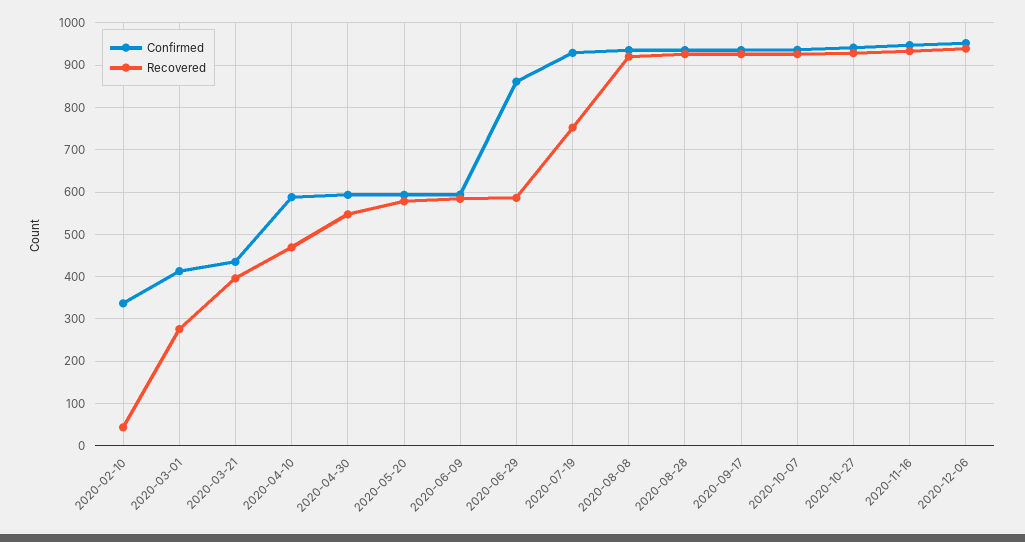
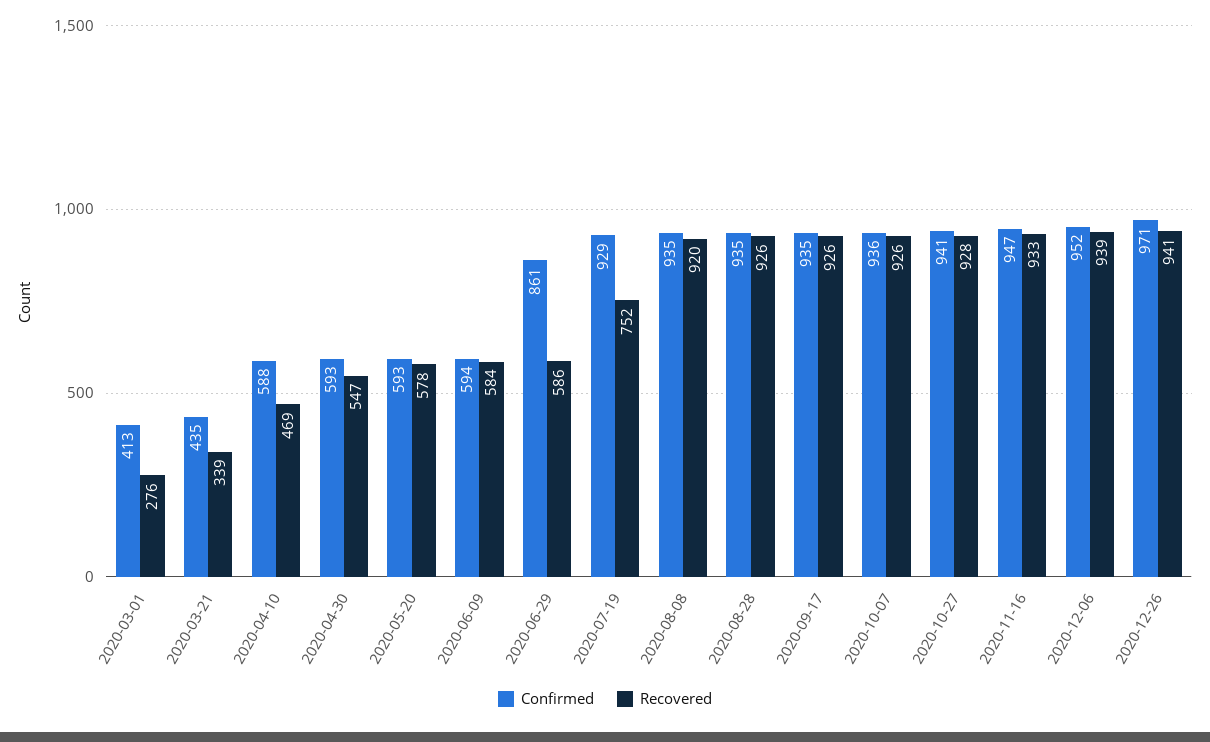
Confirmed, 2020-02-10: 340 -> none
Recovered, 2020-02-10: 40 -> none
Recovered, 2020-03-21: 400 -> 339
Confirmed, 2020-12-26: none -> 971
Recovered, 2020-12-26: none -> 941

